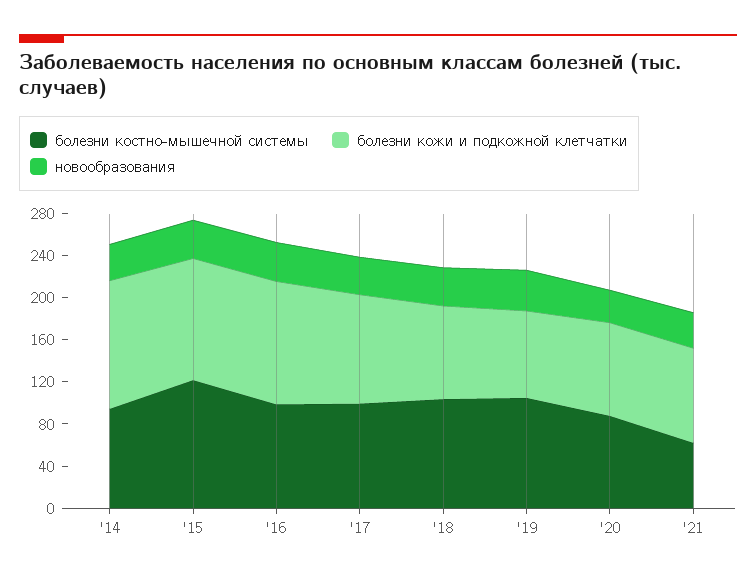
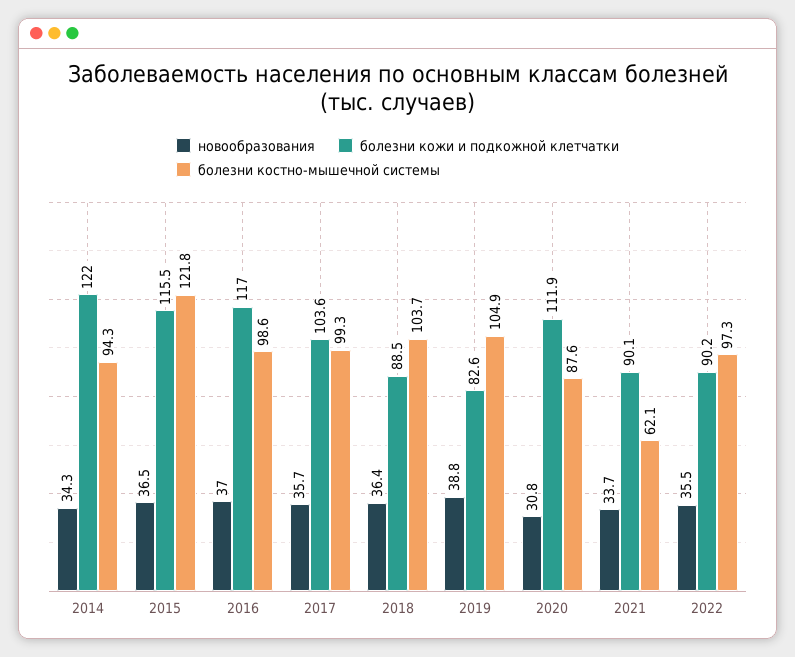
болезни кожи и подкожной клетчатки, '20: 90 -> 111.9
новообразования, 2022: none -> 35.5
болезни кожи и подкожной клетчатки, 2022: none -> 90.2
болезни костно-мышечной системы, 2022: none -> 97.3

